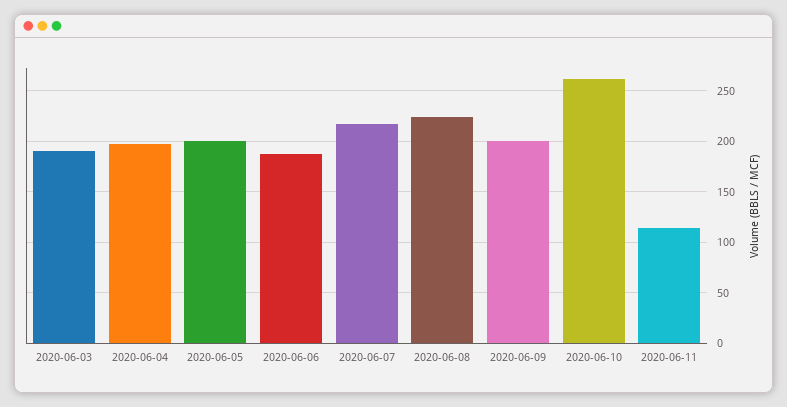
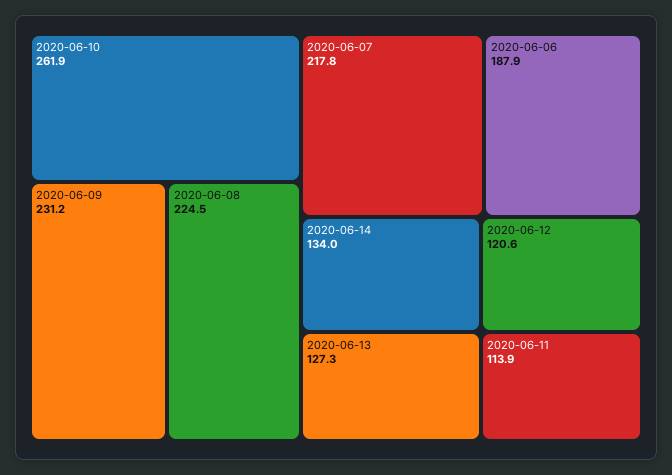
2020-06-03: 190 -> none
2020-06-04: 200 -> none
2020-06-05: 200 -> none
2020-06-09: 200 -> 231.2
2020-06-14: none -> 134
2020-06-13: none -> 127.3
2020-06-12: none -> 120.6

